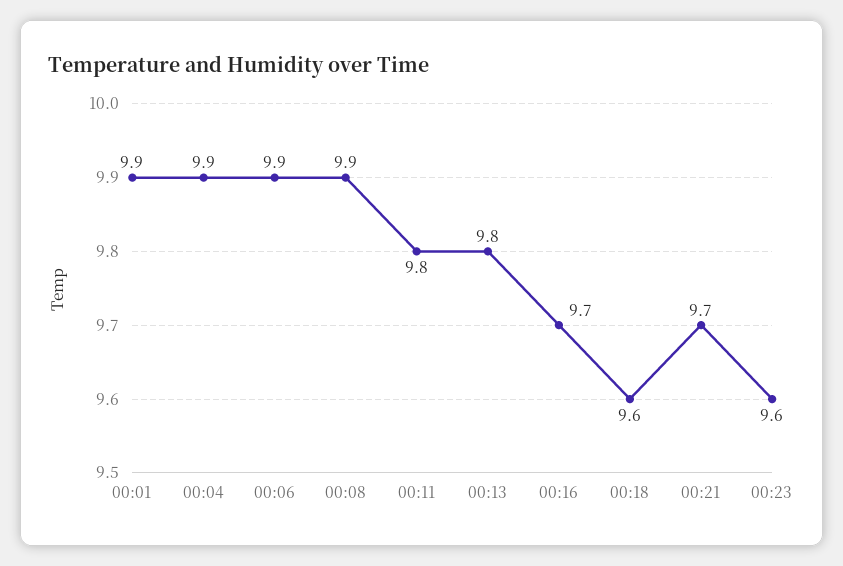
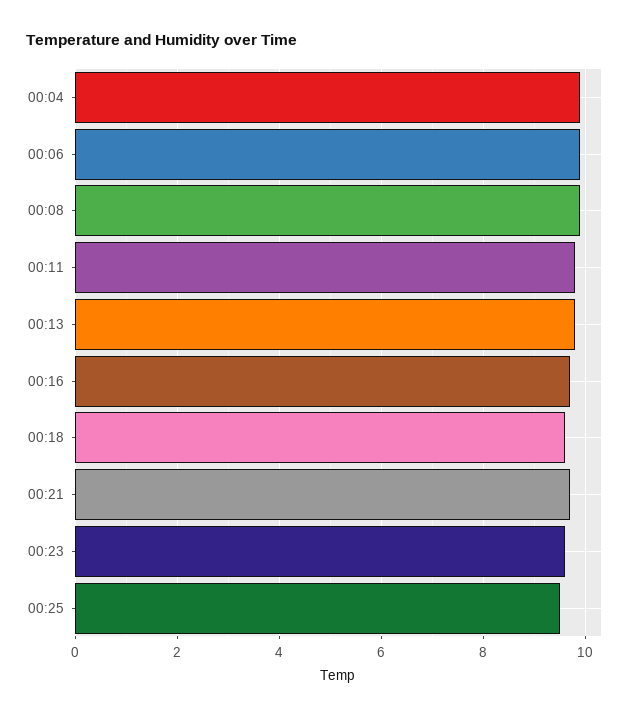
00:01: 9.9 -> none
00:25: none -> 9.5

